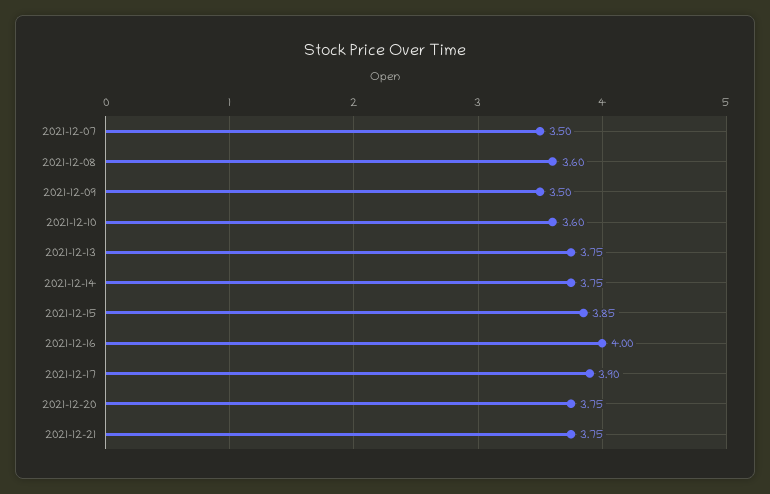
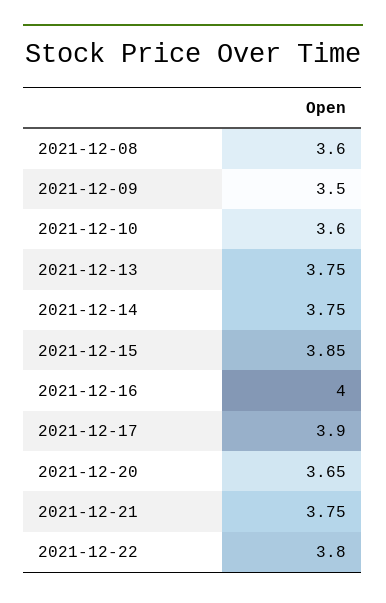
2021-12-07: 3.5 -> none
2021-12-20: 3.75 -> 3.65
2021-12-22: none -> 3.8

